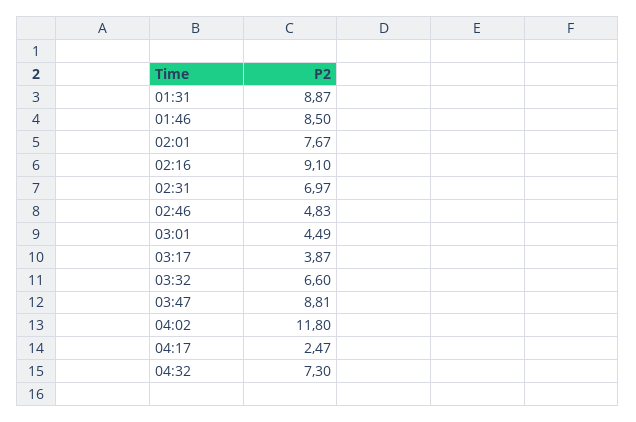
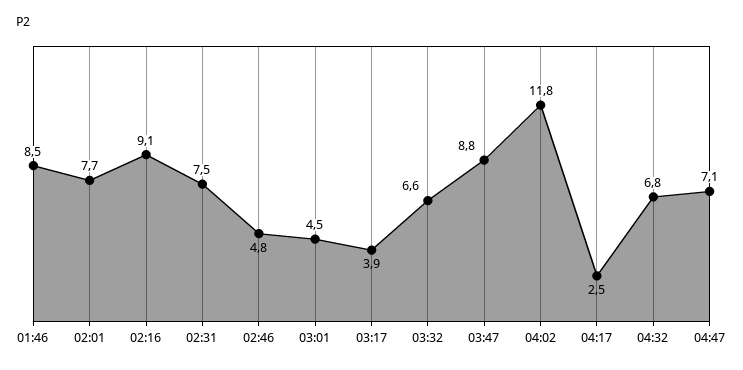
01:31: 8.87 -> none
02:31: 6.97 -> 7.5
04:32: 7.3 -> 6.8
04:47: none -> 7.1

